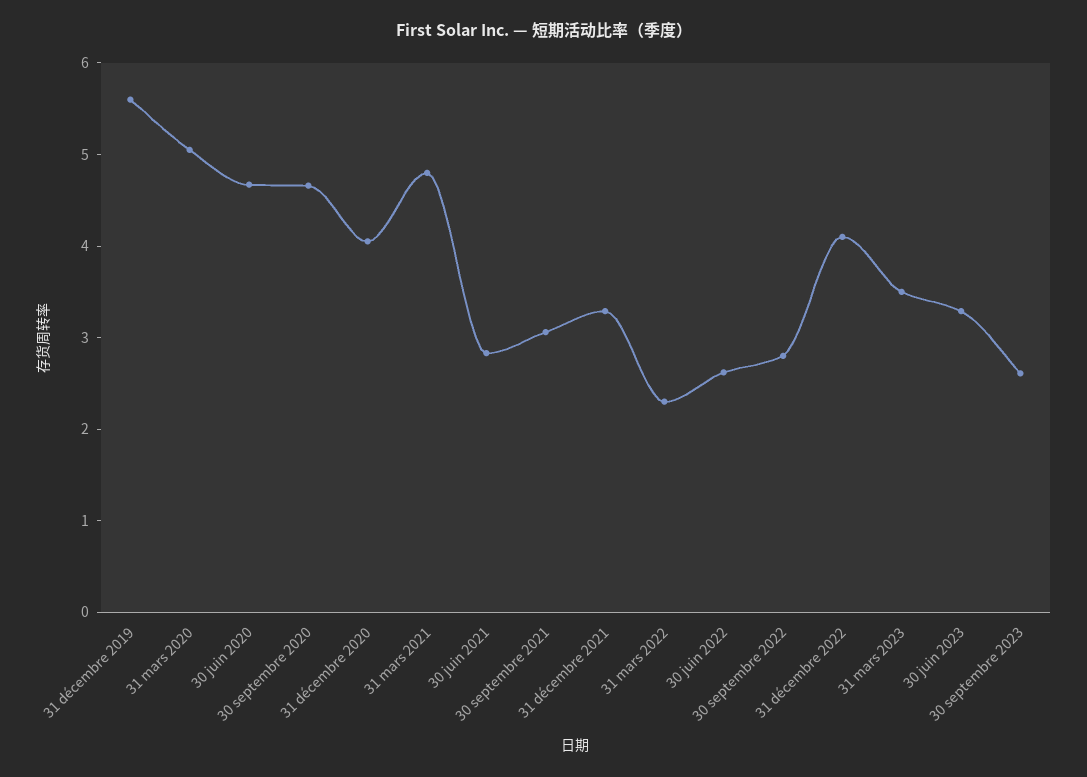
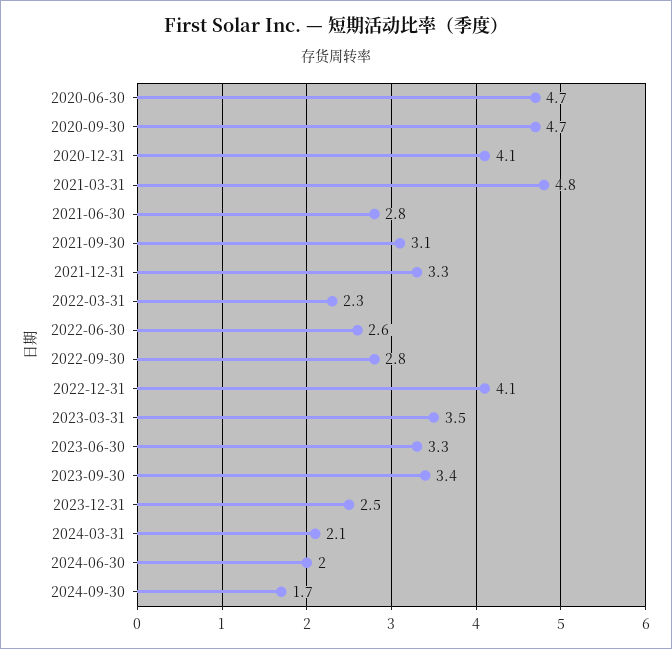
31 décembre 2019: 5.6 -> none
31 mars 2020: 5 -> none
30 septembre 2023: 2.6 -> 3.4
2023-12-31: none -> 2.5
2024-03-31: none -> 2.1
2024-06-30: none -> 2
2024-09-30: none -> 1.7

